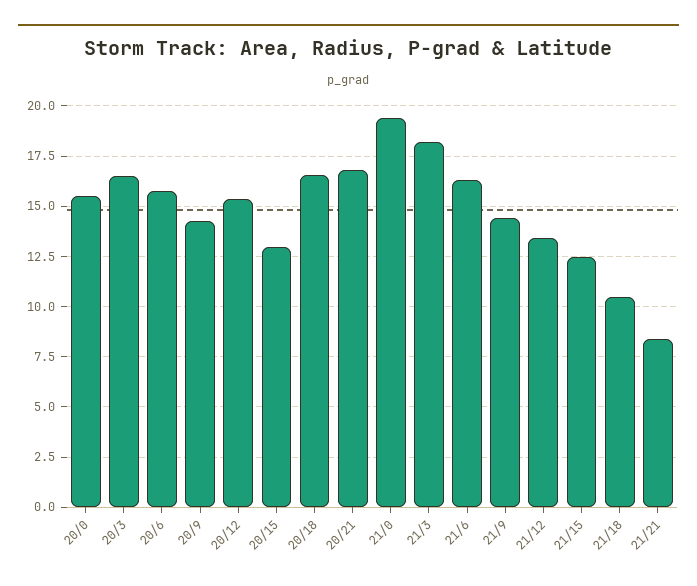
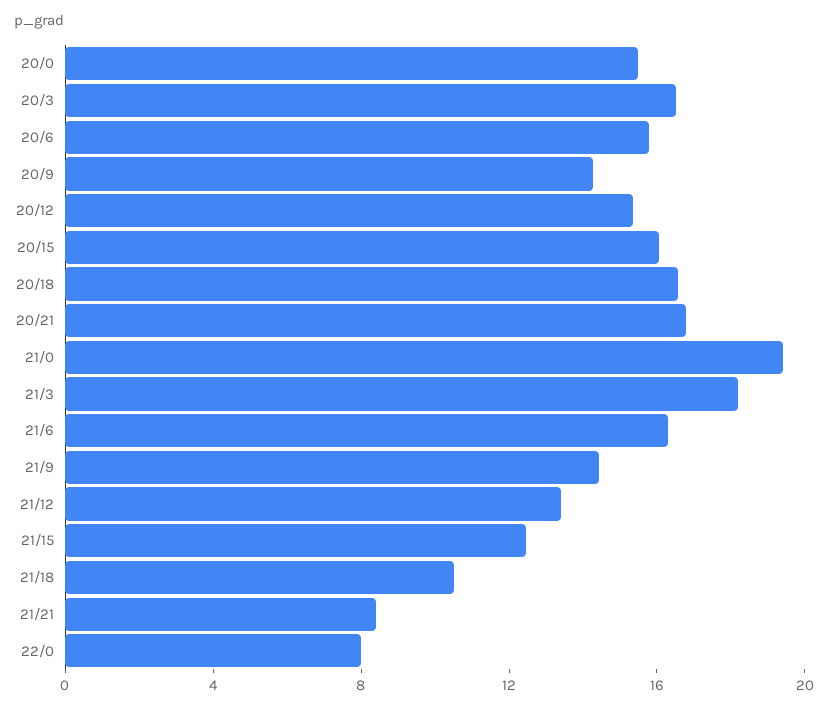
20/15: 13 -> 16
22/0: none -> 8

